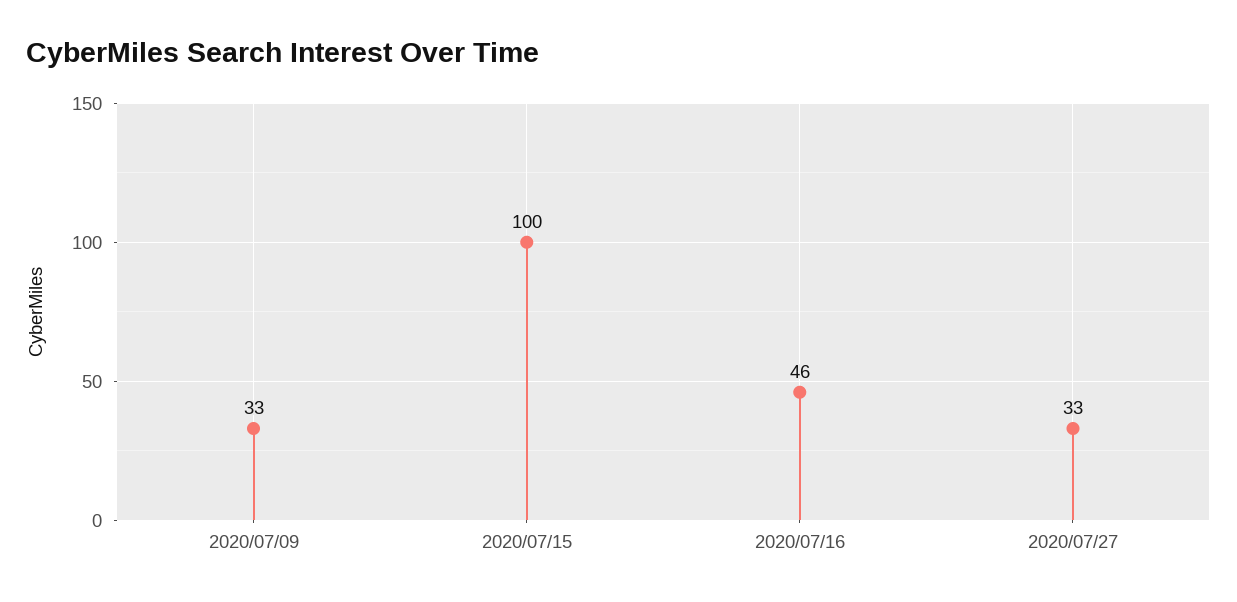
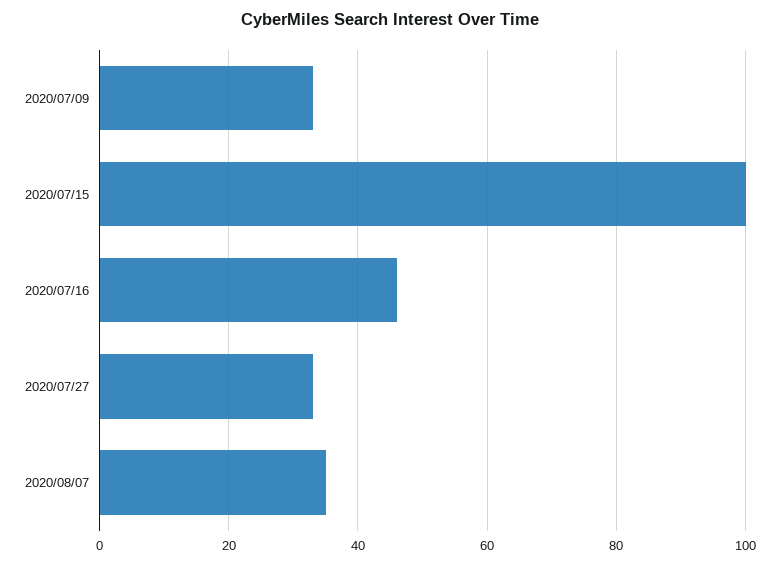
2020/08/07: none -> 35

